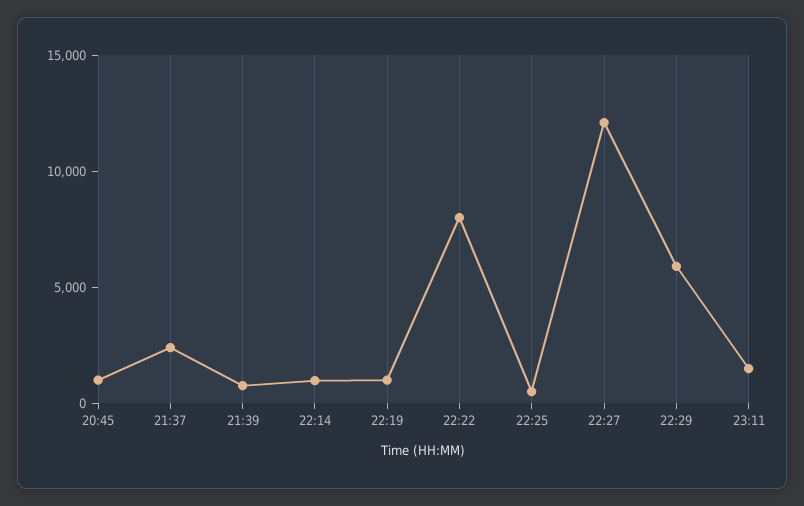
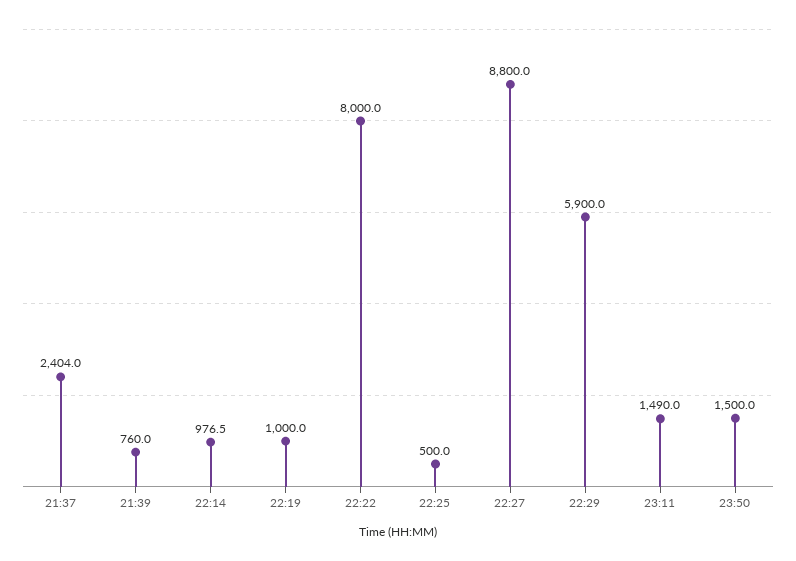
20:45: 1000 -> none
22:27: 12000 -> 8800
23:50: none -> 1500

